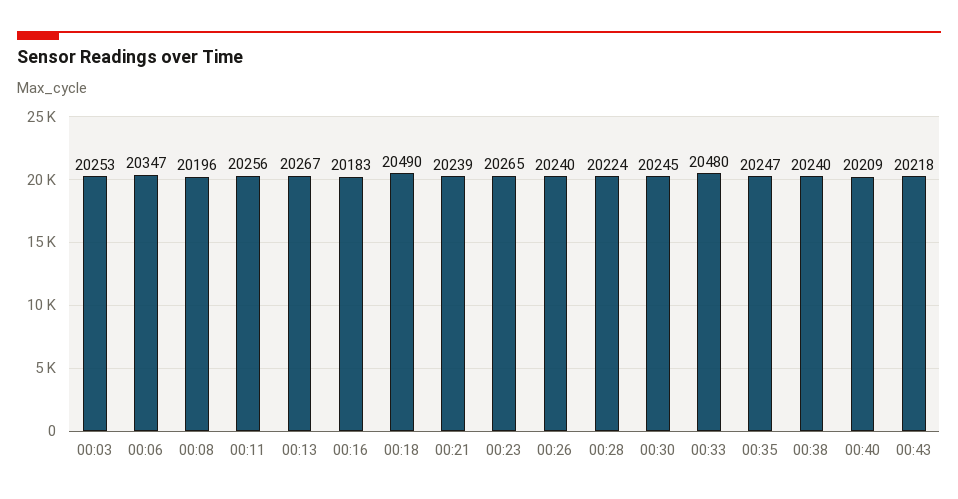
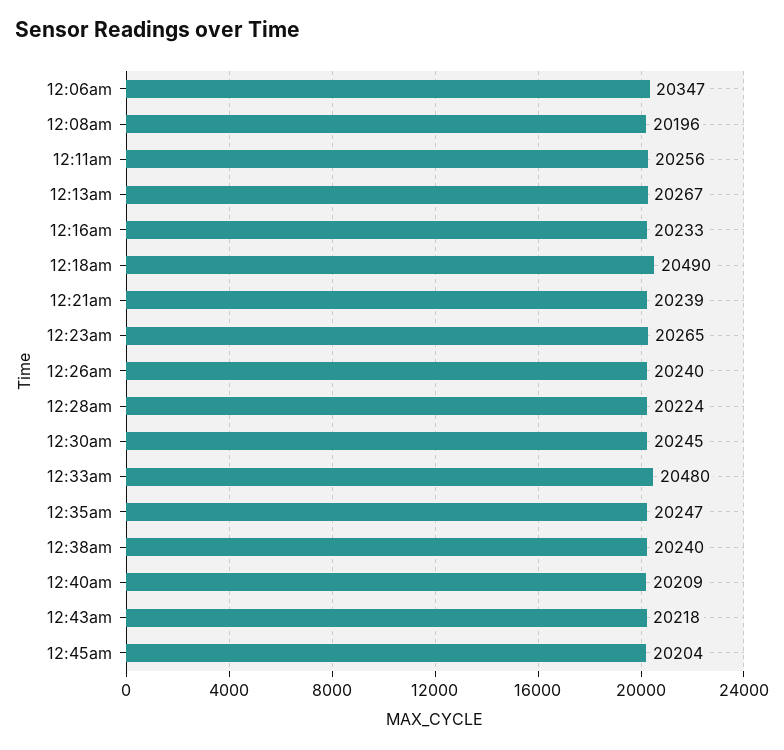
00:03: 20253 -> none
00:16: 20183 -> 20233
12:45am: none -> 20204

